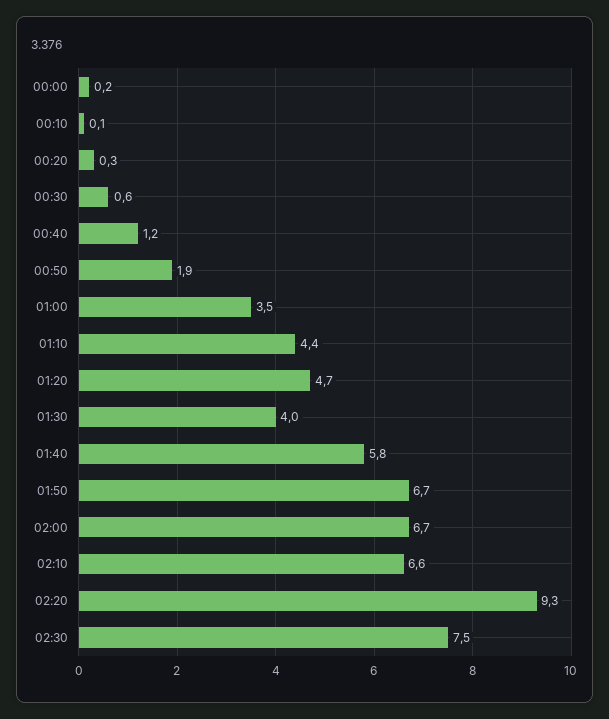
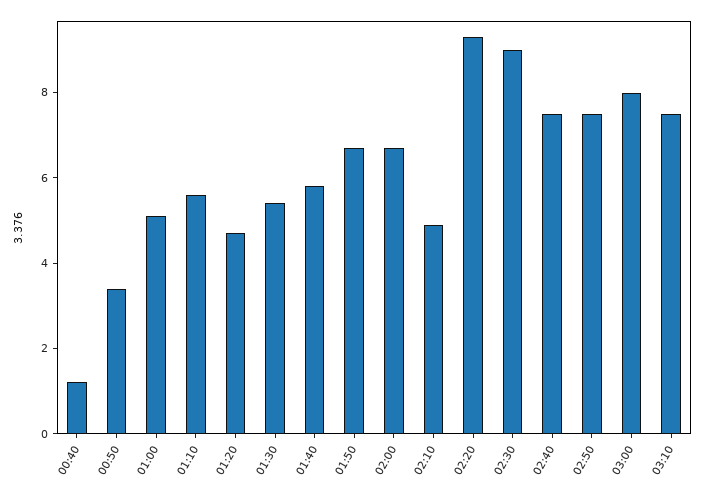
00:00: 0.2 -> none
00:10: 0.1 -> none
00:20: 0.3 -> none
00:30: 0.6 -> none
00:50: 1.9 -> 3.5
01:00: 3.5 -> 5
01:10: 4.4 -> 5.5
01:30: 4 -> 5.5
02:10: 6.6 -> 5
02:30: 7.5 -> 9
02:40: none -> 7.5
02:50: none -> 7.5
03:00: none -> 8
03:10: none -> 7.5

